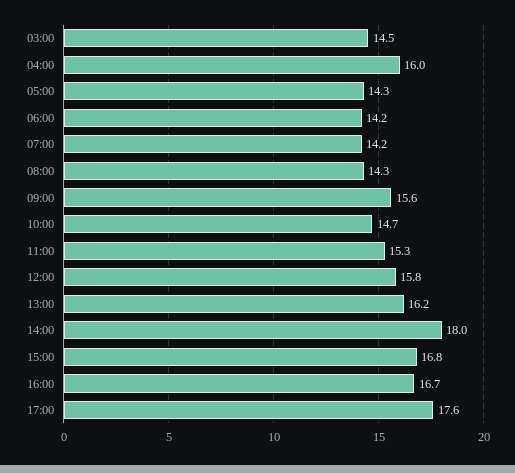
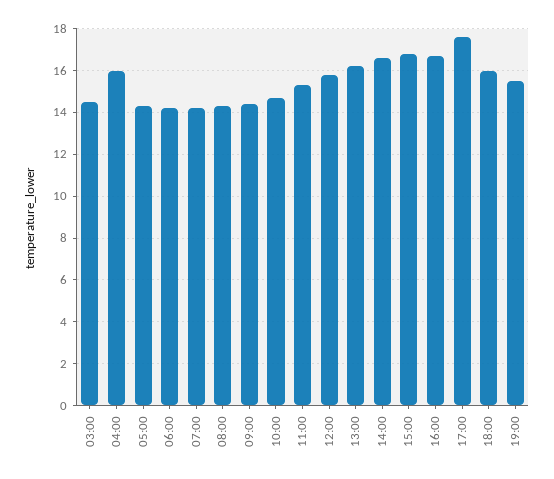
09:00: 15.6 -> 14.5
14:00: 18 -> 16.5
18:00: none -> 16
19:00: none -> 15.5

